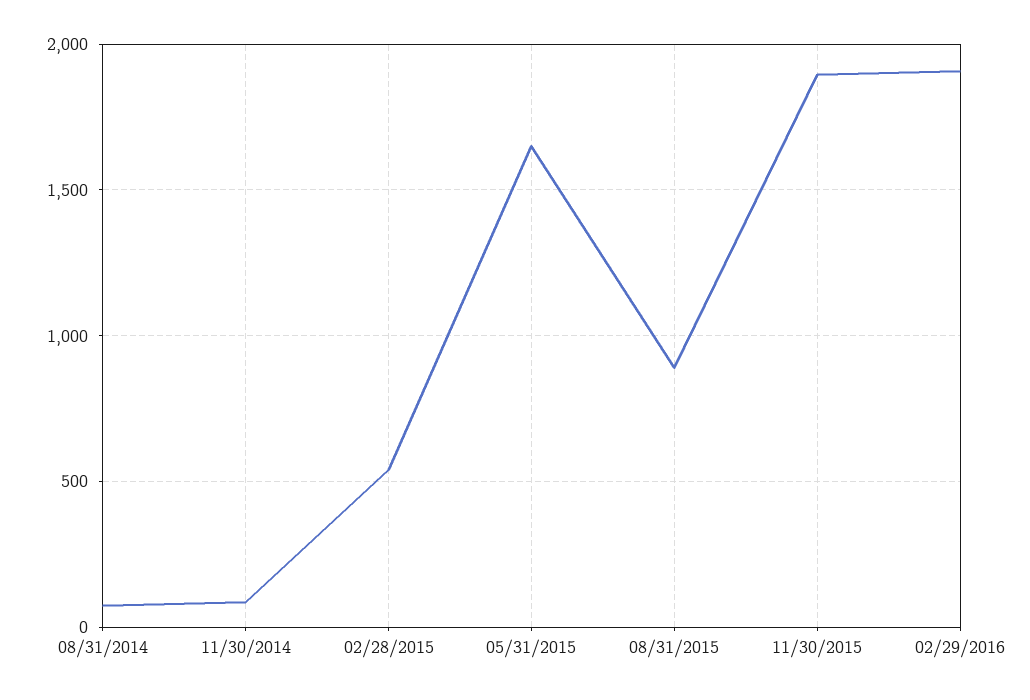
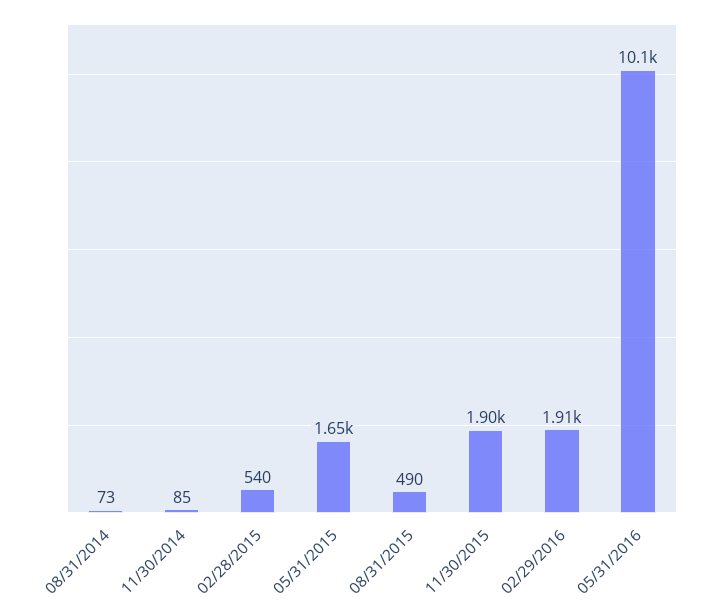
08/31/2015: 900 -> 490
05/31/2016: none -> 10100

